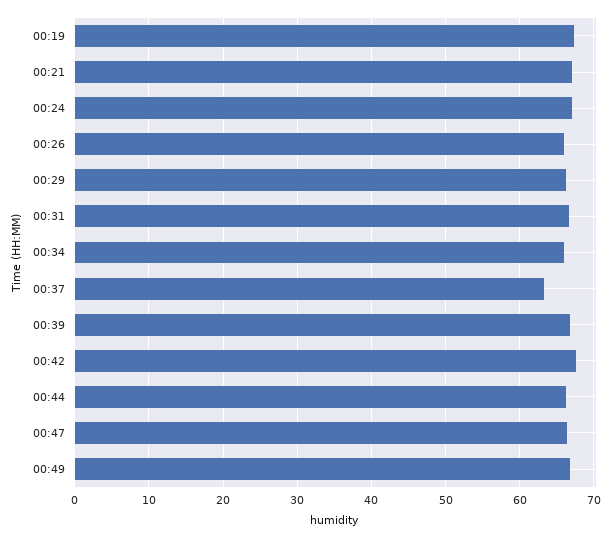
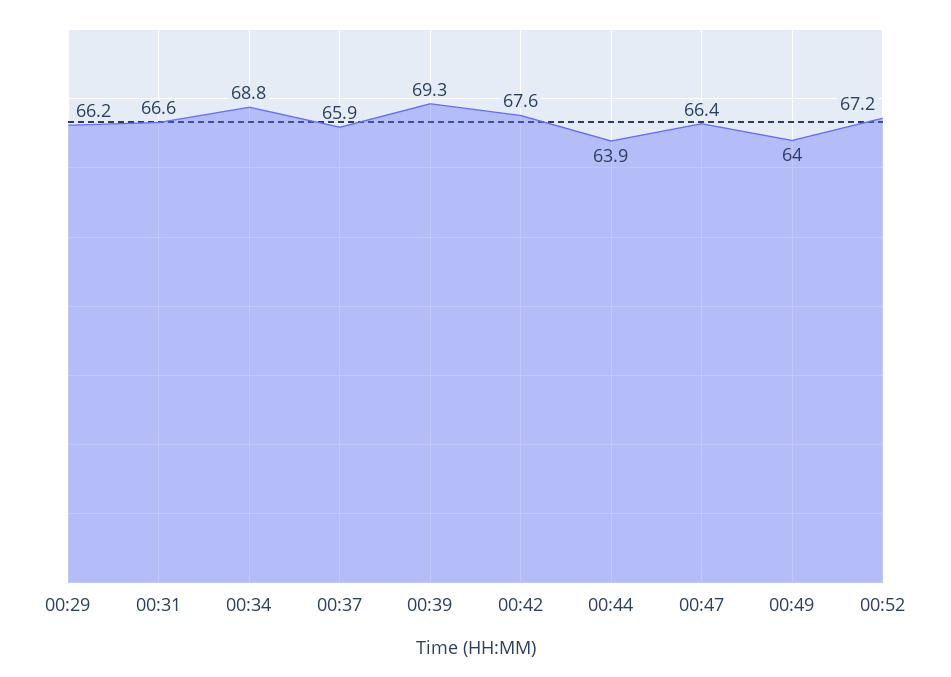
00:19: 67 -> none
00:21: 67 -> none
00:24: 67 -> none
00:26: 66 -> none
00:34: 66 -> 68.8
00:37: 63 -> 65.9
00:39: 67 -> 69.3
00:44: 66 -> 63.9
00:49: 67 -> 64
00:52: none -> 67.2

